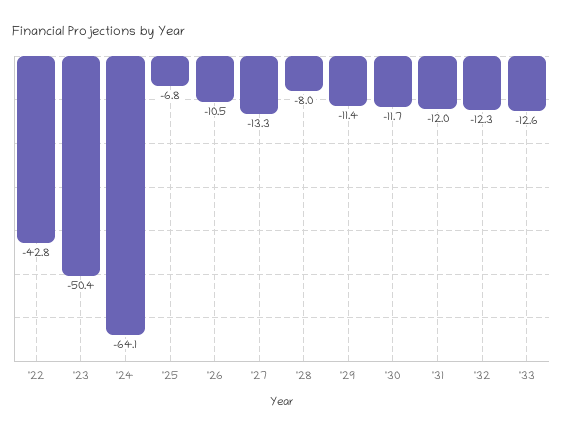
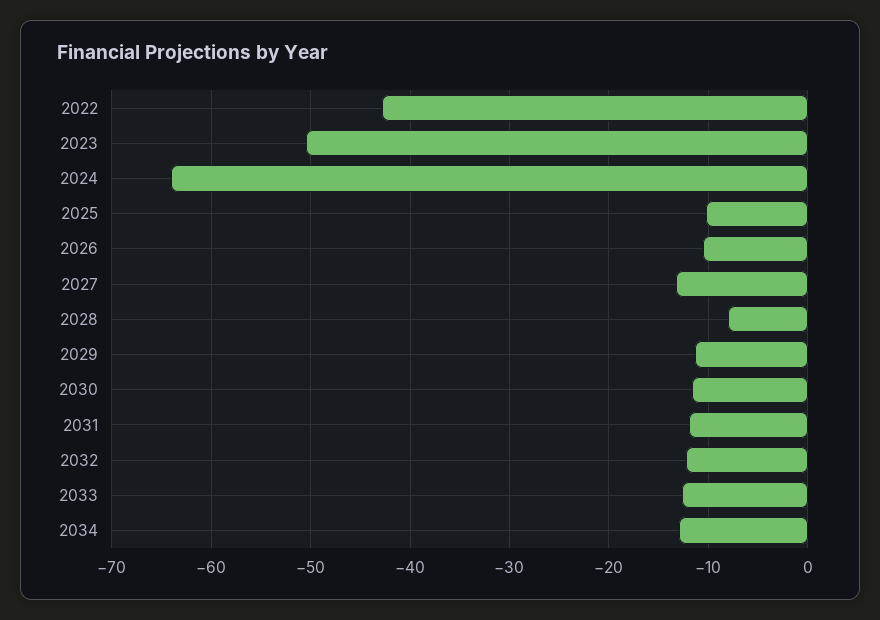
'25: -6.8 -> -10
2034: none -> -13

